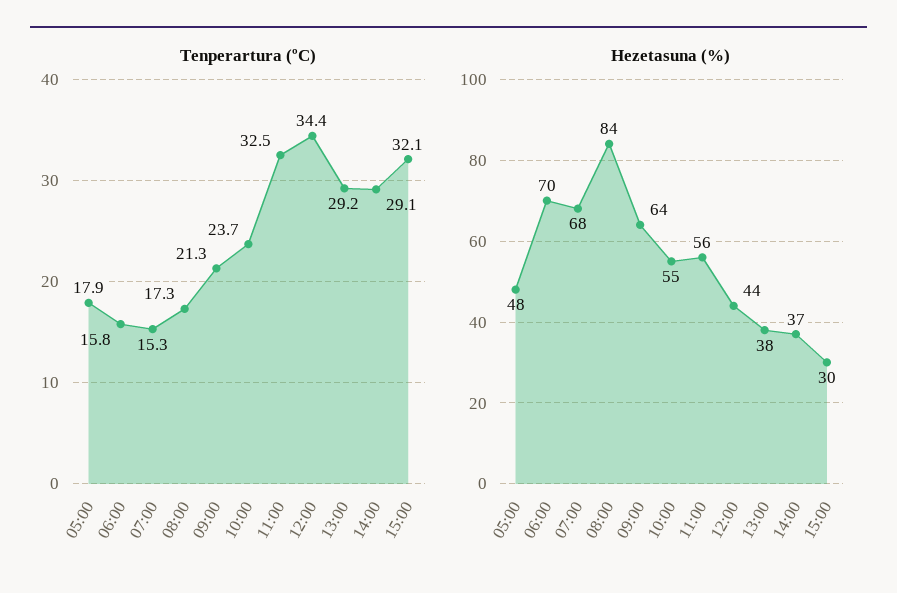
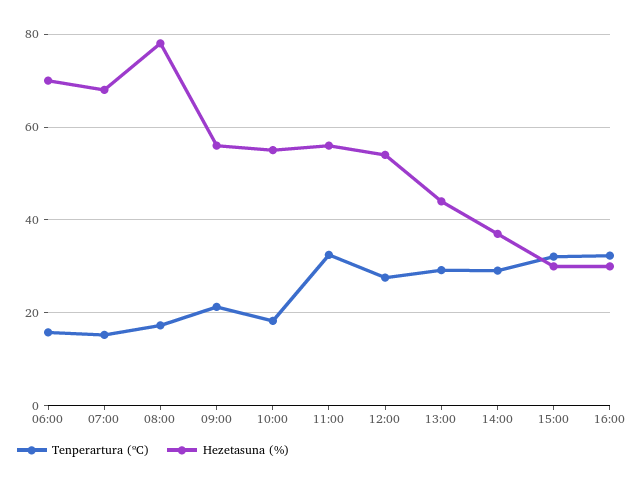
Tenperartura (ºC), 05:00: 17.9 -> none
Tenperartura (ºC), 10:00: 23.7 -> 18
Tenperartura (ºC), 12:00: 34.4 -> 28
Hezetasuna (%), 05:00: 48 -> none
Hezetasuna (%), 08:00: 84 -> 78
Hezetasuna (%), 09:00: 64 -> 56
Hezetasuna (%), 12:00: 44 -> 54
Hezetasuna (%), 13:00: 38 -> 44
Tenperartura (ºC), 16:00: none -> 32
Hezetasuna (%), 16:00: none -> 30

